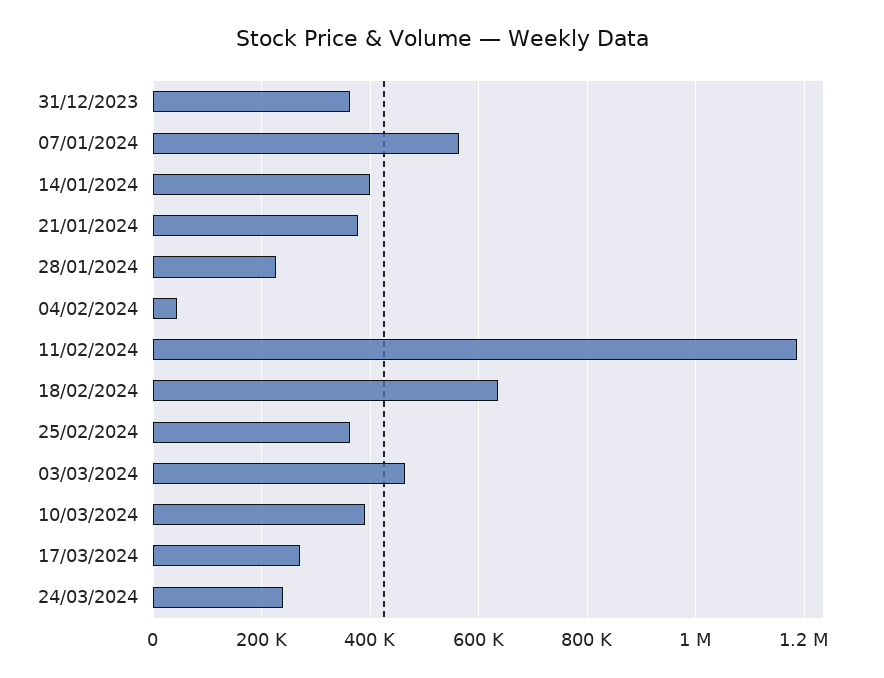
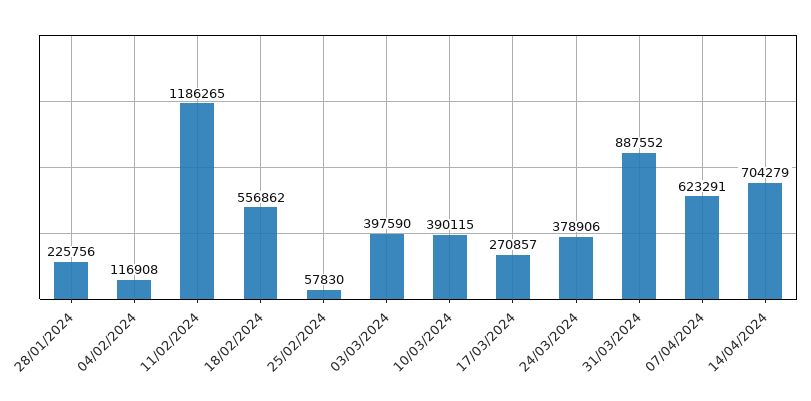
31/12/2023: 360000 -> none
07/01/2024: 560000 -> none
14/01/2024: 400000 -> none
21/01/2024: 380000 -> none
04/02/2024: 40000 -> 116908
18/02/2024: 640000 -> 556862
25/02/2024: 360000 -> 57830
03/03/2024: 460000 -> 397590
24/03/2024: 240000 -> 378906
31/03/2024: none -> 887552
07/04/2024: none -> 623291
14/04/2024: none -> 704279

